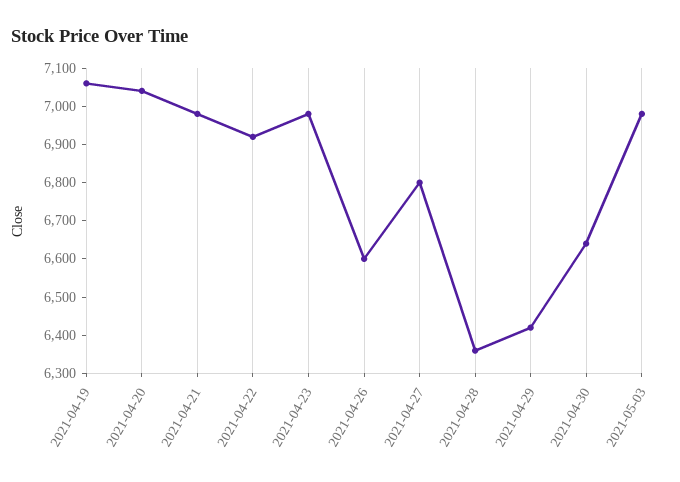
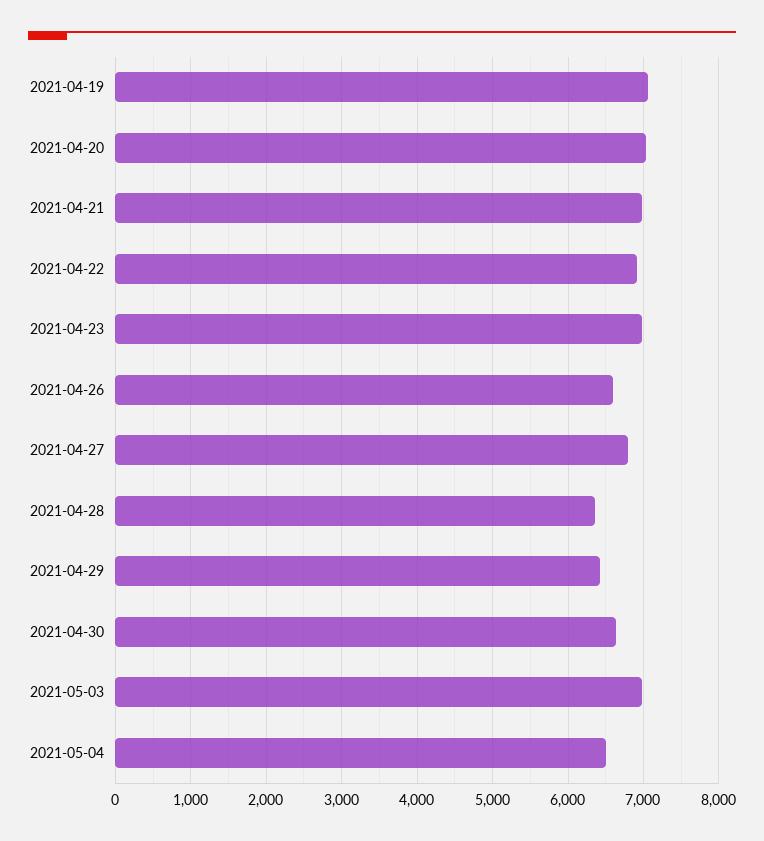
2021-05-04: none -> 6500

